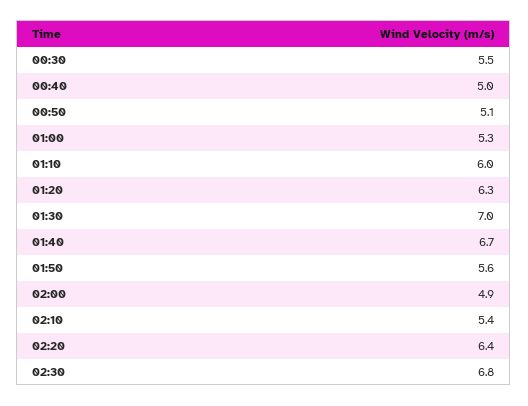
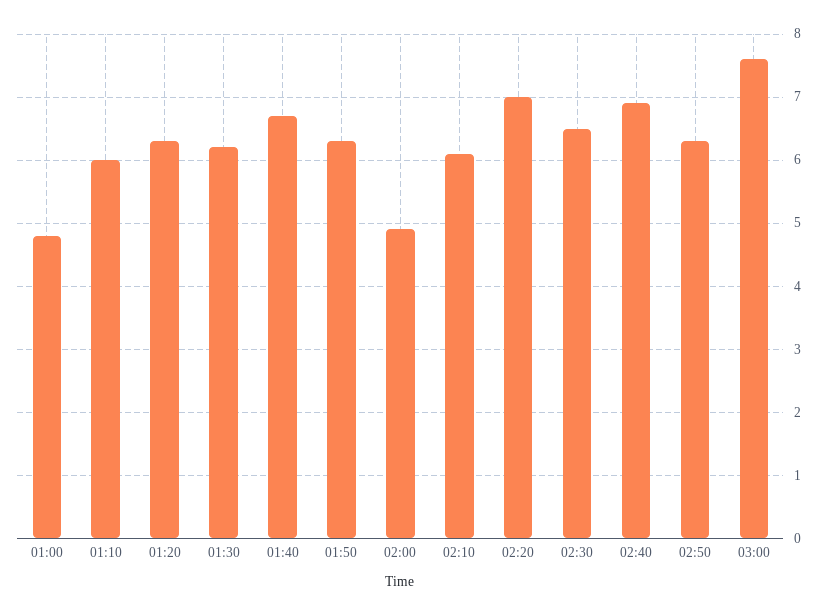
00:30: 5.5 -> none
00:40: 5 -> none
00:50: 5.1 -> none
01:00: 5.3 -> 4.8
01:30: 7 -> 6.2
01:50: 5.6 -> 6.3
02:10: 5.4 -> 6.1
02:20: 6.4 -> 7
02:30: 6.8 -> 6.5
02:40: none -> 6.9
02:50: none -> 6.3
03:00: none -> 7.6

